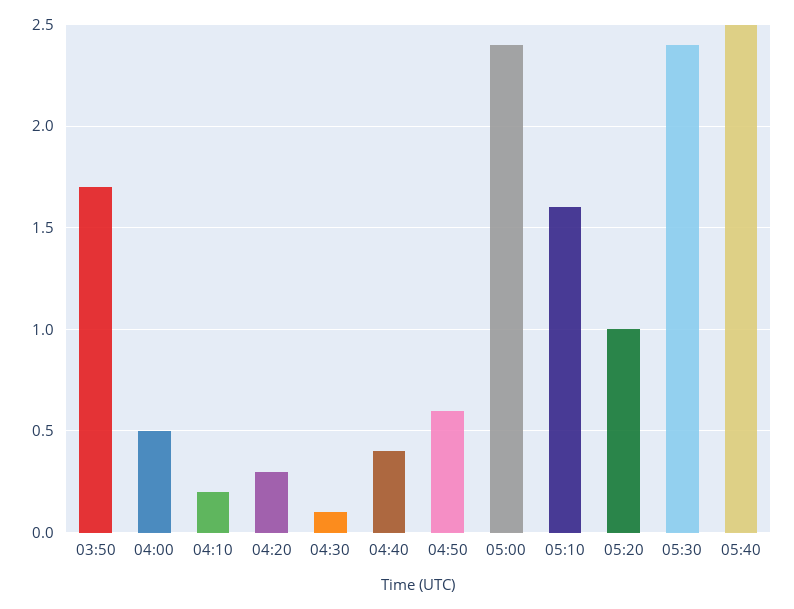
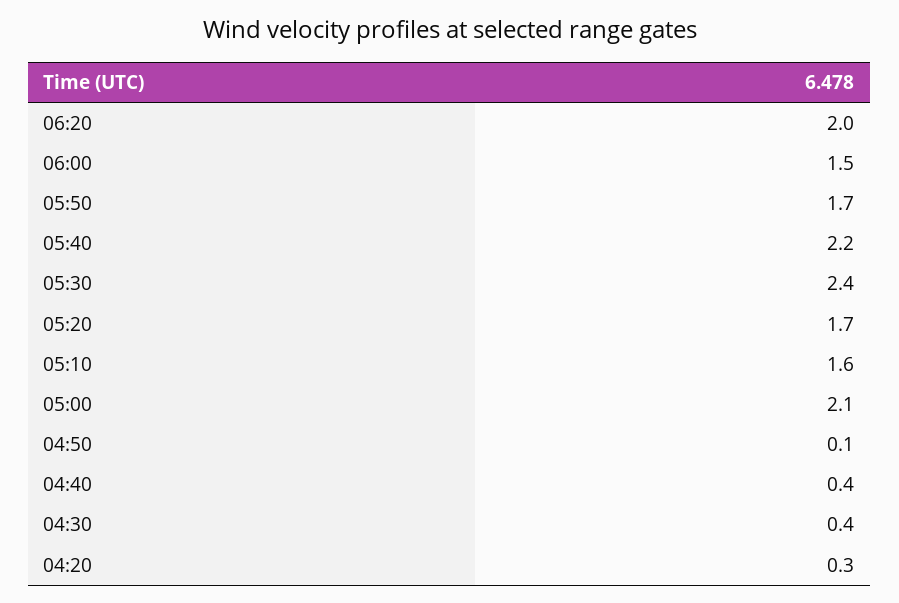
03:50: 1.7 -> none
04:00: 0.5 -> none
04:10: 0.2 -> none
04:30: 0.1 -> 0.4
04:50: 0.6 -> 0.1
05:00: 2.4 -> 2.1
05:20: 1 -> 1.7
05:40: 2.5 -> 2.2
06:20: none -> 2
06:00: none -> 1.5
05:50: none -> 1.7

